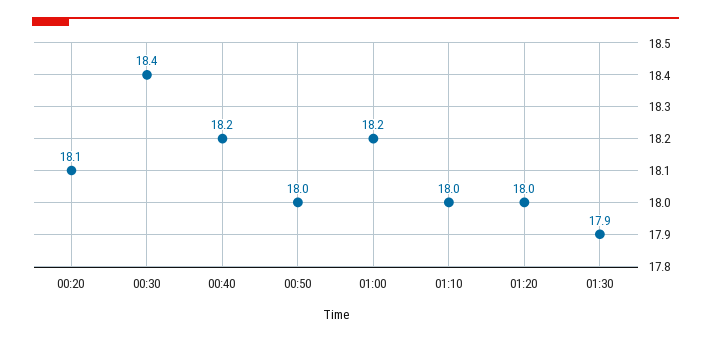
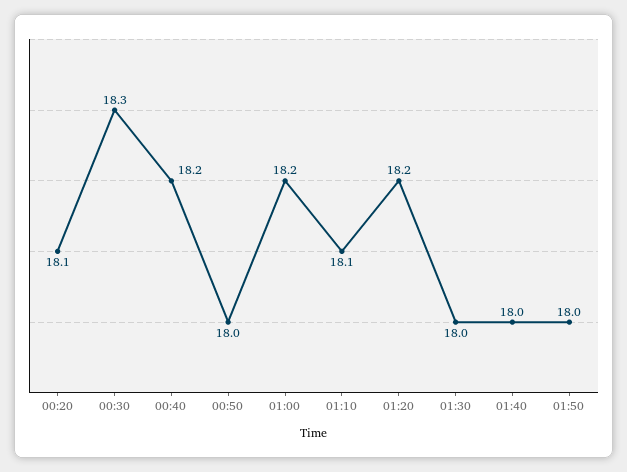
00:30: 18.4 -> 18.3
01:10: 18 -> 18.1
01:20: 18 -> 18.2
01:30: 17.9 -> 18
01:40: none -> 18
01:50: none -> 18

